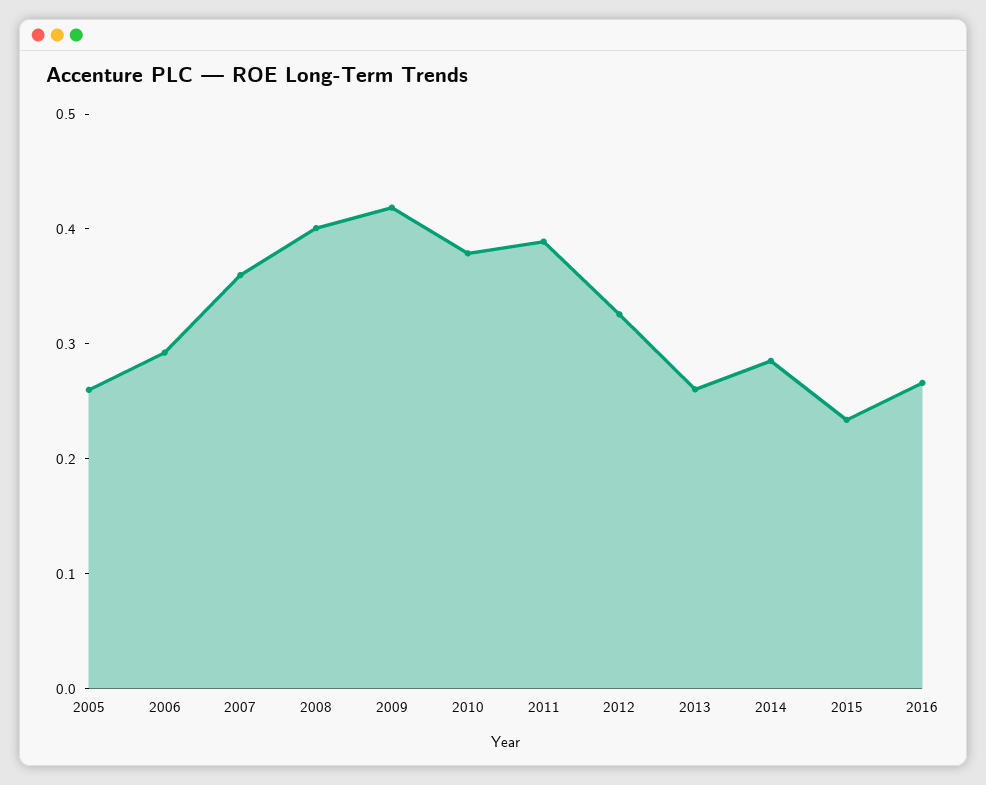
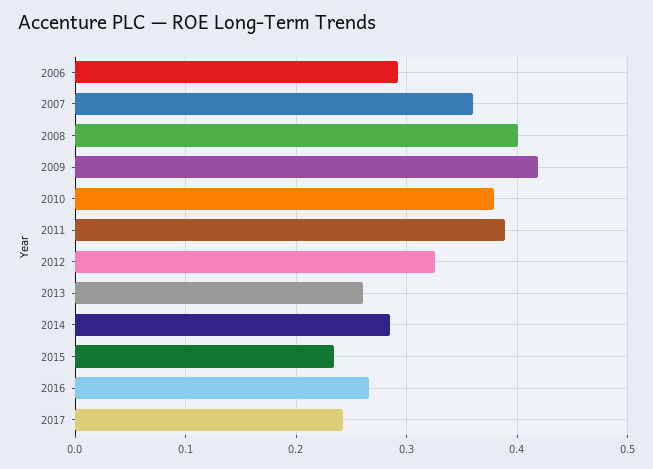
2005: 0.26 -> none
2017: none -> 0.24

